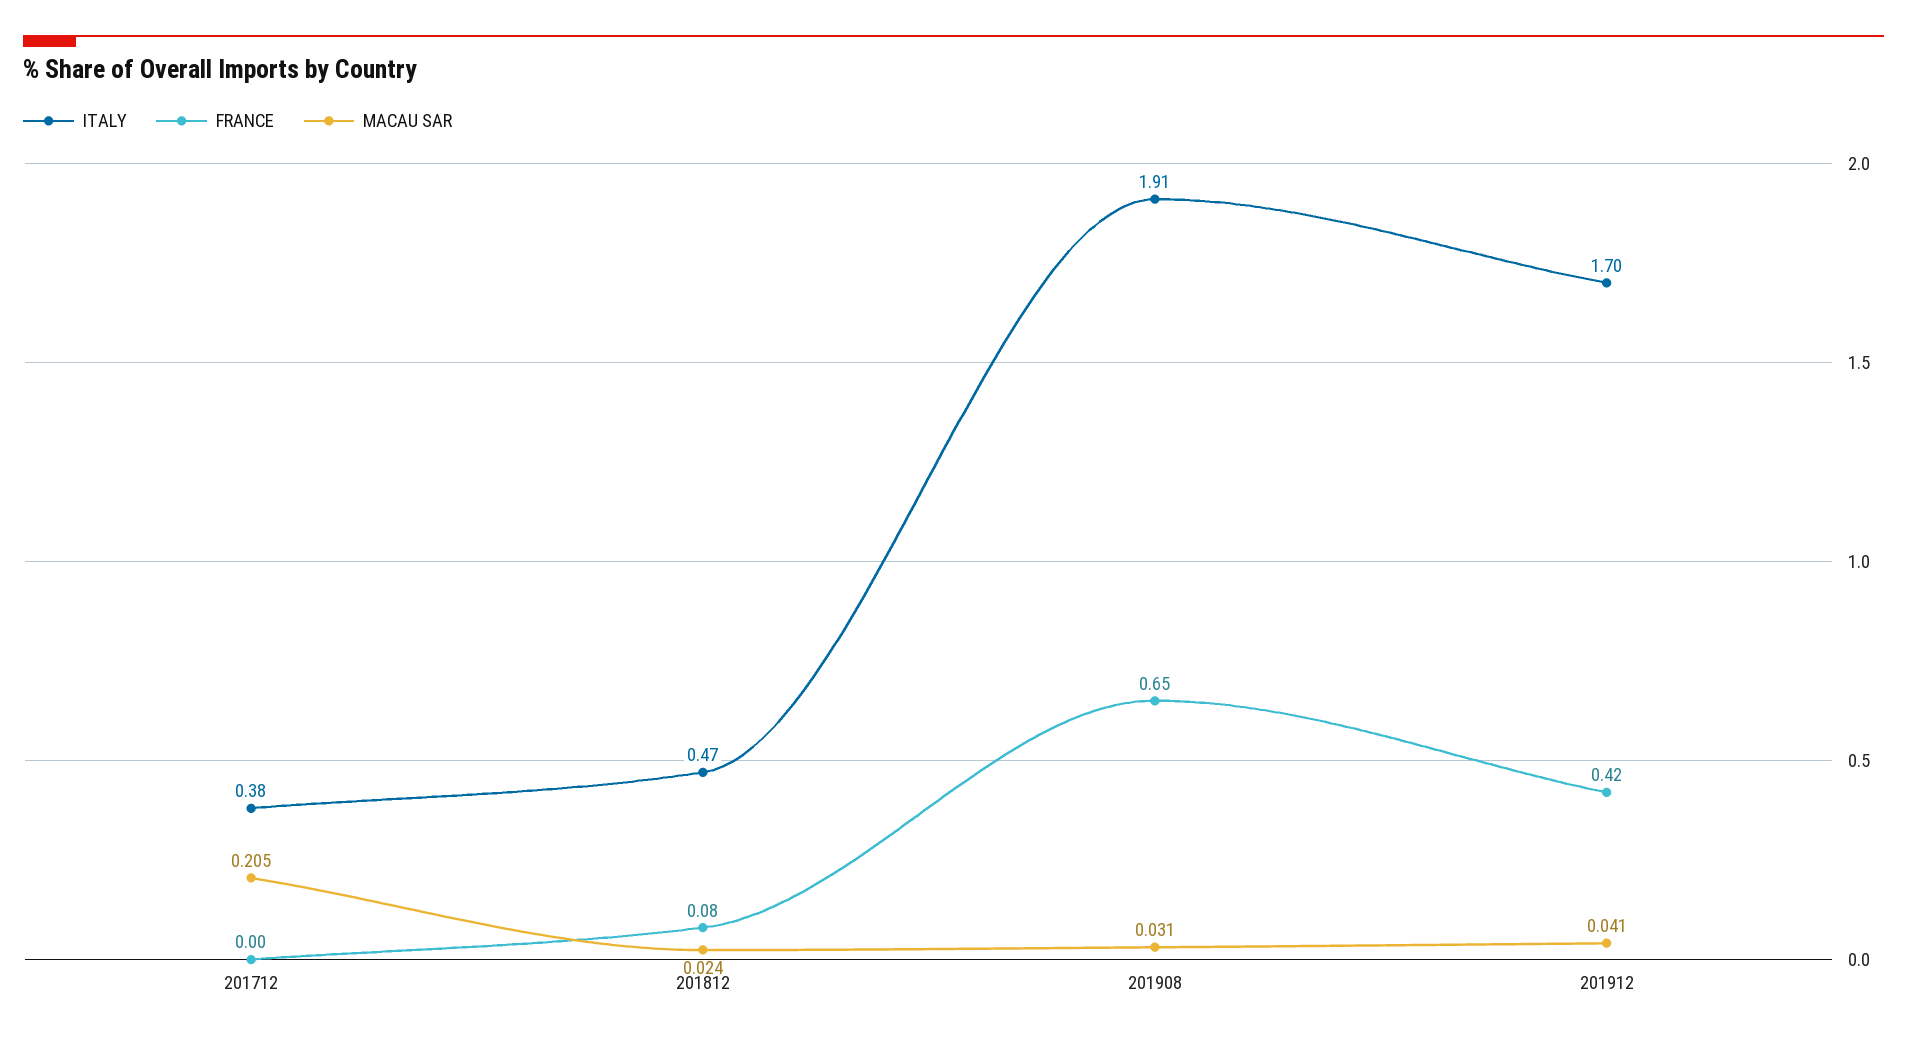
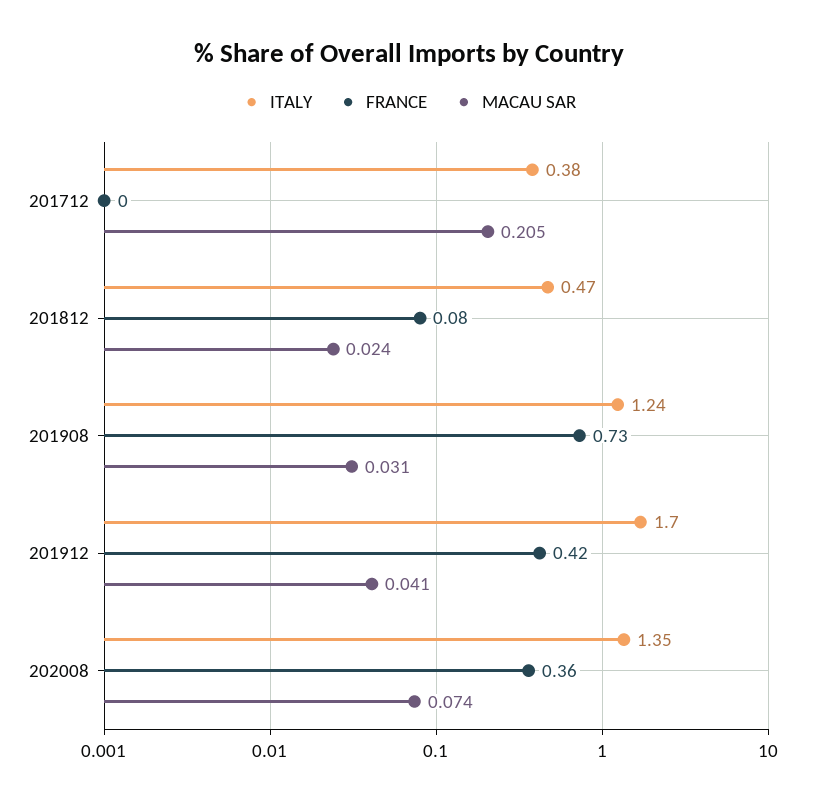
ITALY, 201908: 1.91 -> 1.24
FRANCE, 201908: 0.65 -> 0.73
ITALY, 202008: none -> 1.35
FRANCE, 202008: none -> 0.36
MACAU SAR, 202008: none -> 0.074

